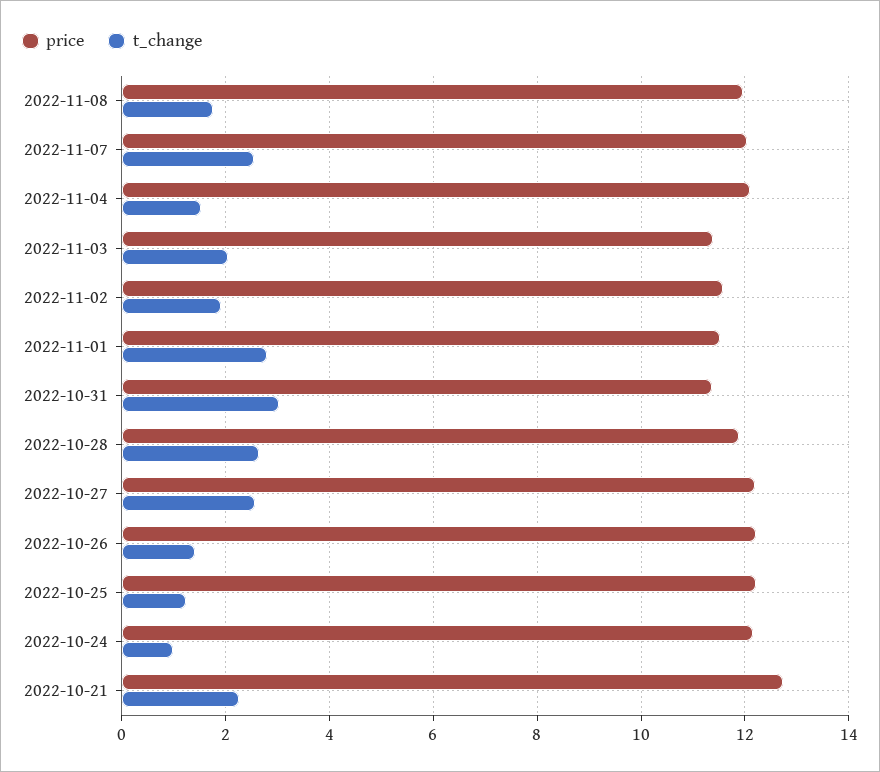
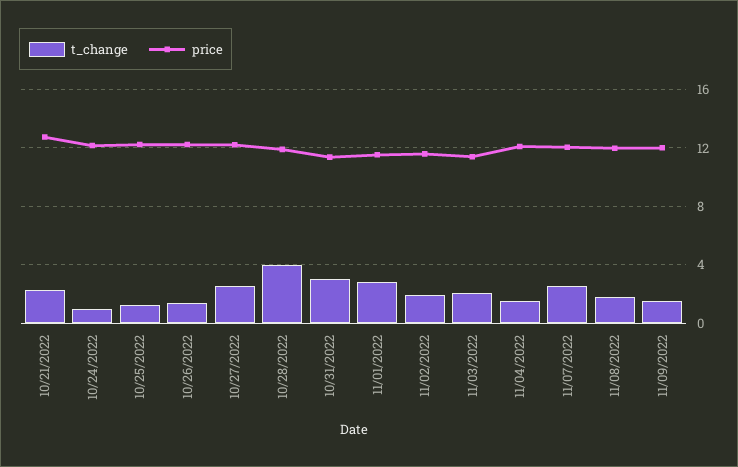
t_change, 2022-10-28: 2.6 -> 4
t_change, 11/09/2022: none -> 1.5
price, 11/09/2022: none -> 12

